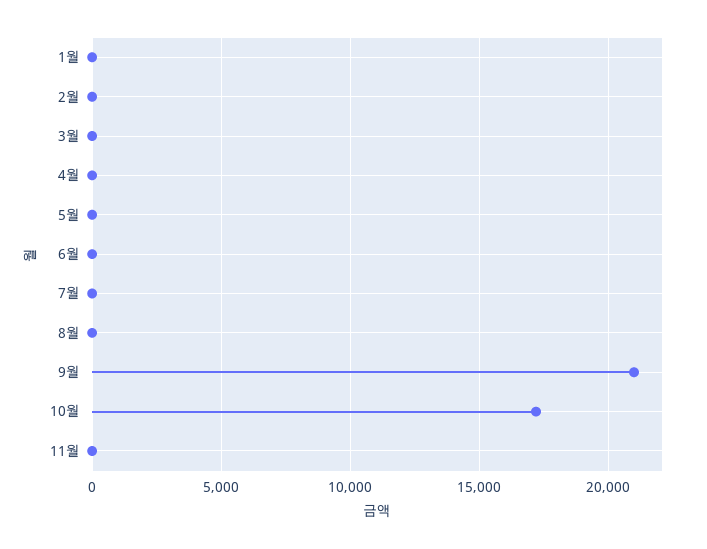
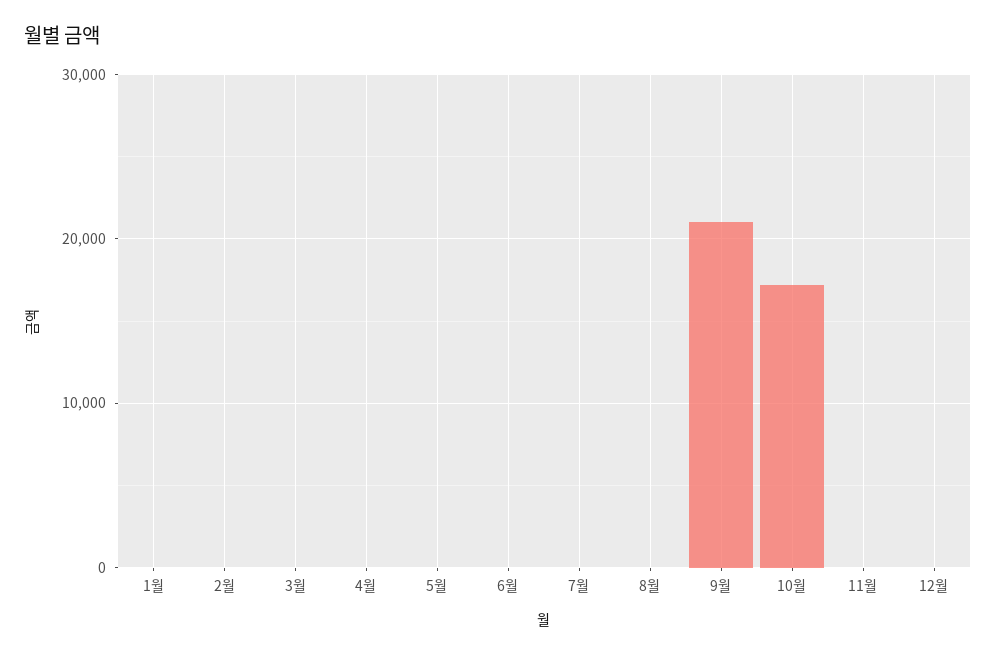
12월: none -> 0

